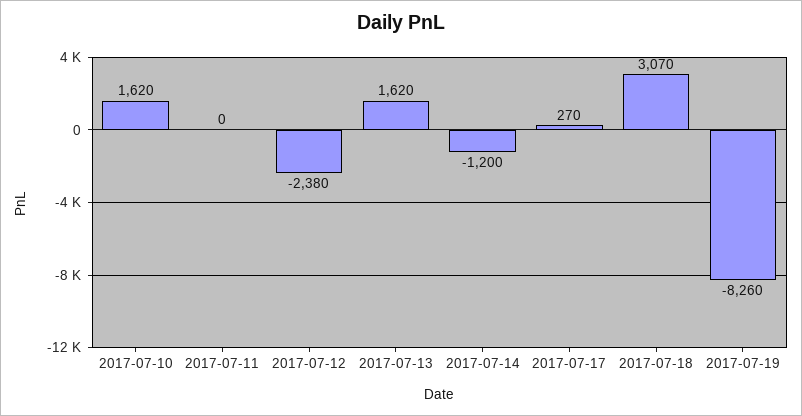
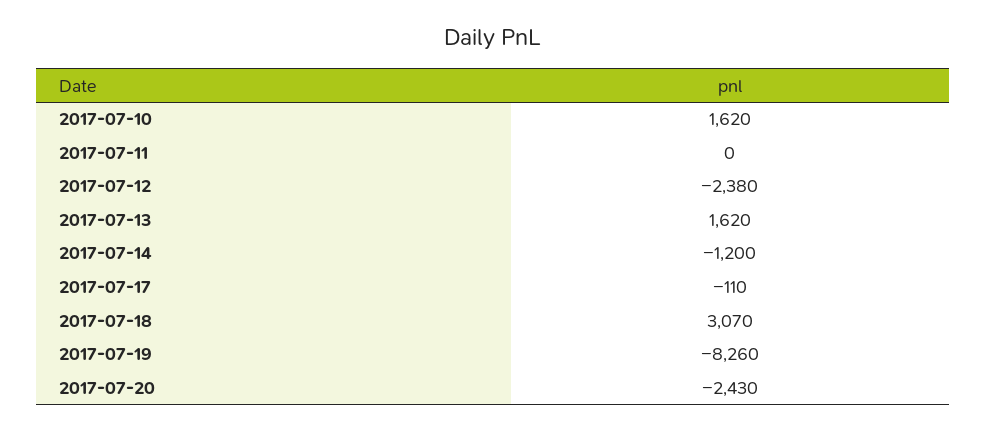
2017-07-17: 270 -> -110
2017-07-20: none -> -2430

